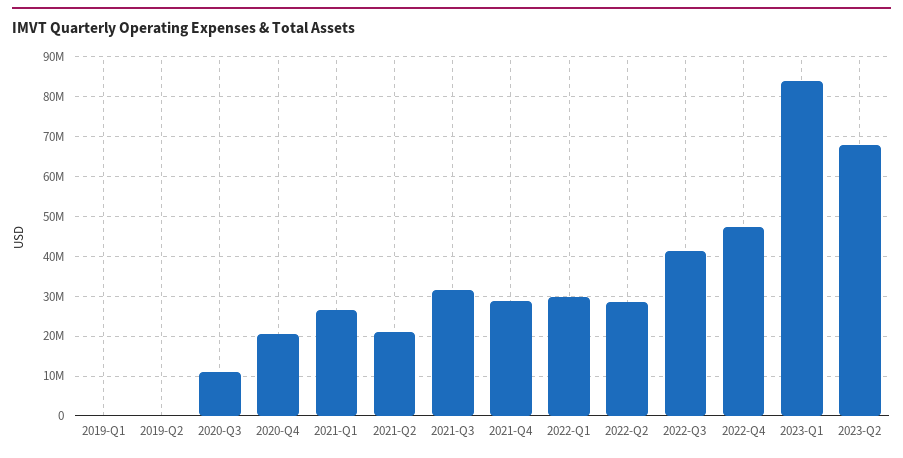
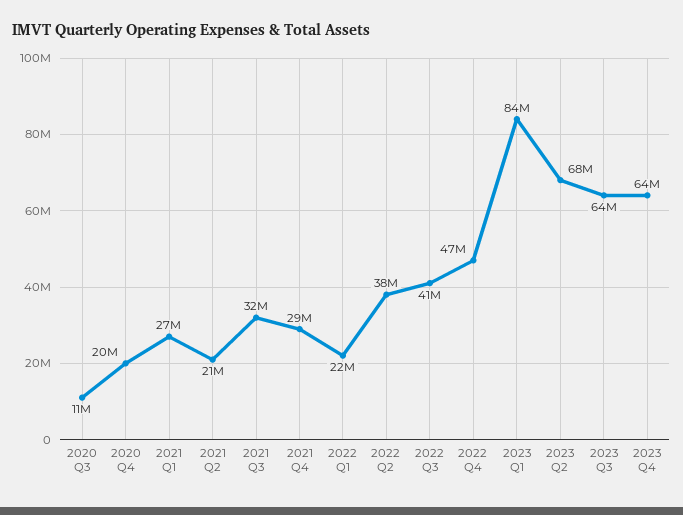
2019-Q1: 0 -> none
2019-Q2: 0 -> none
2022-Q1: 30000000 -> 22000000
2022-Q2: 28000000 -> 38000000
2023 Q3: none -> 64000000
2023 Q4: none -> 64000000

